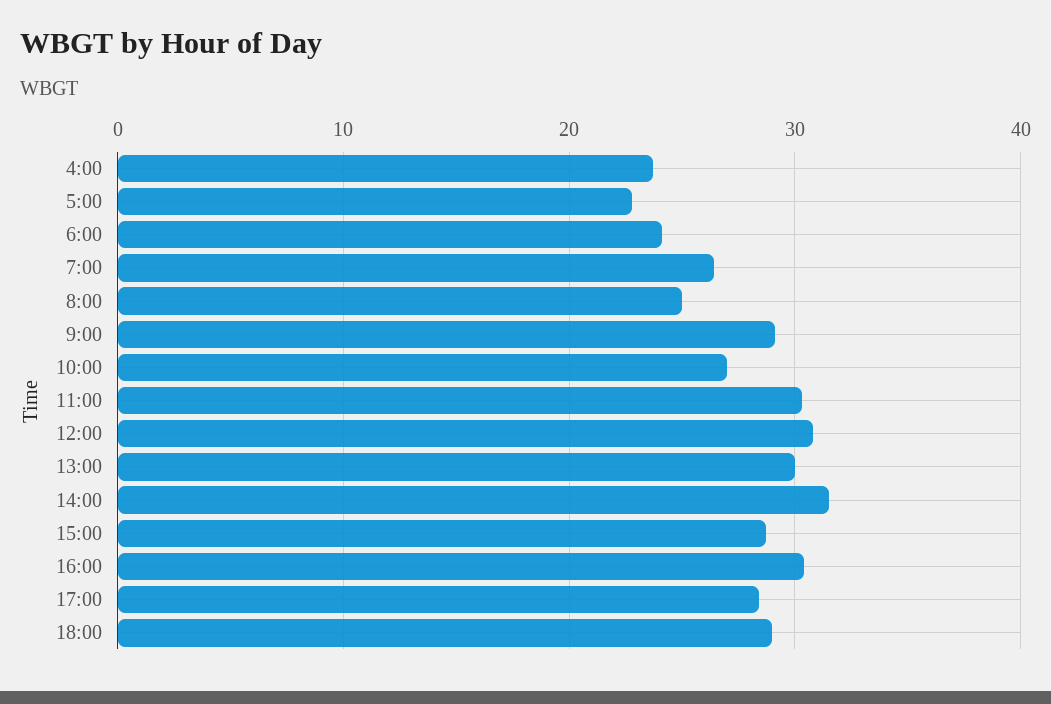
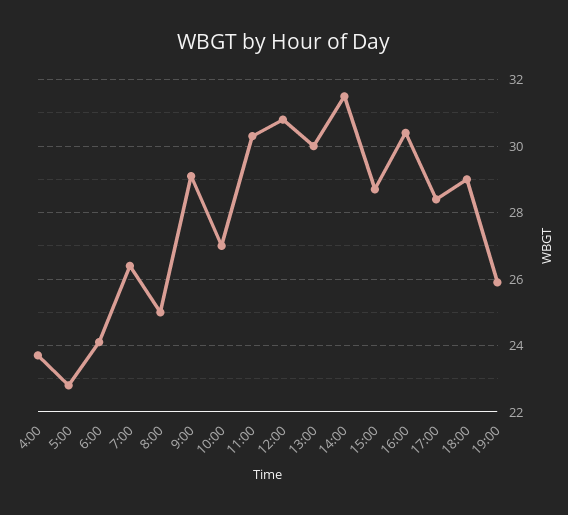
19:00: none -> 26

